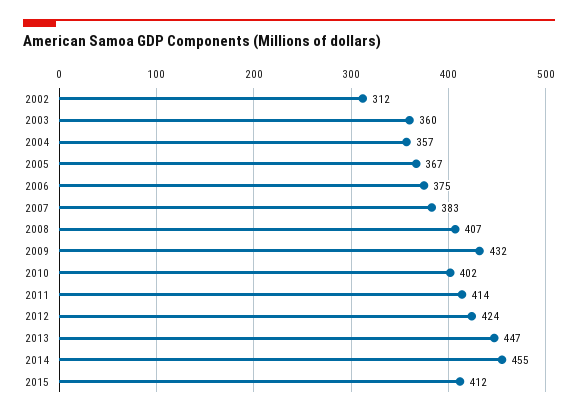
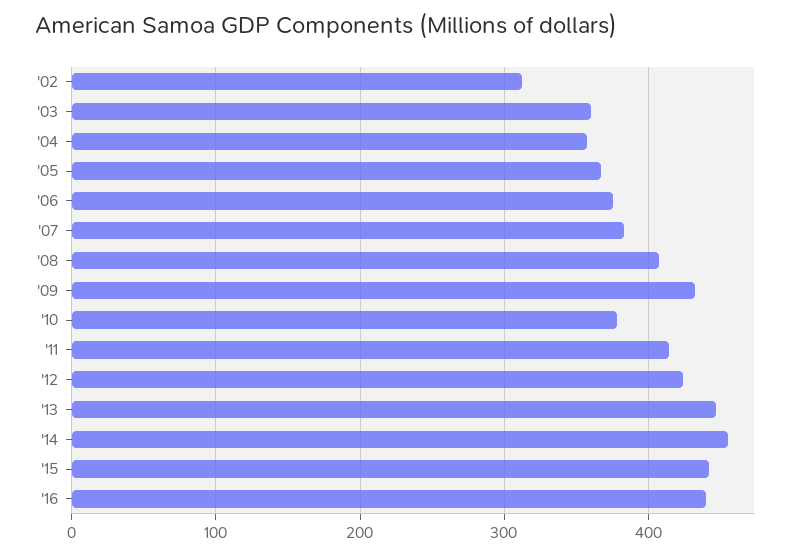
2010: 402 -> 380
2015: 412 -> 440
'16: none -> 440

